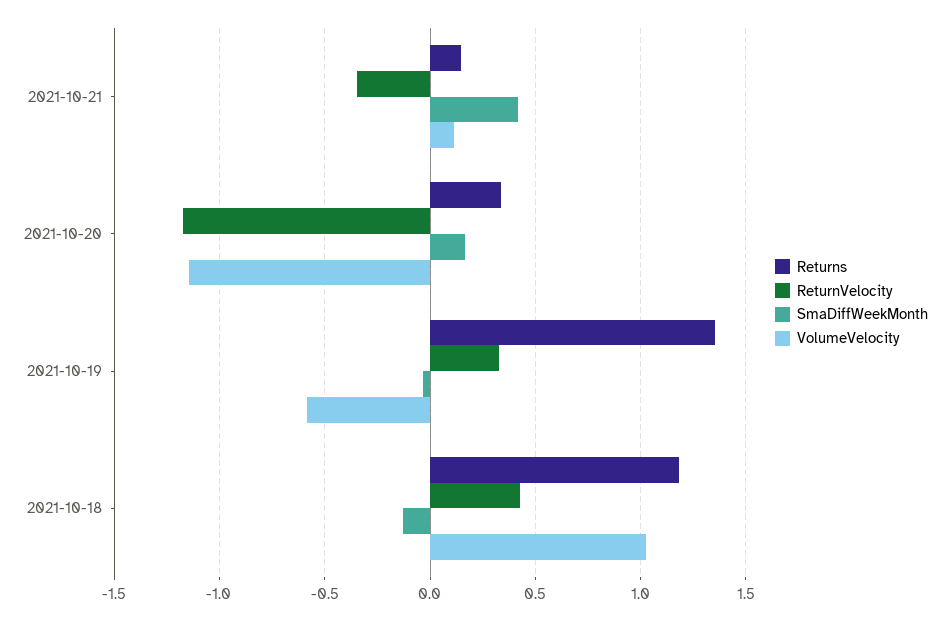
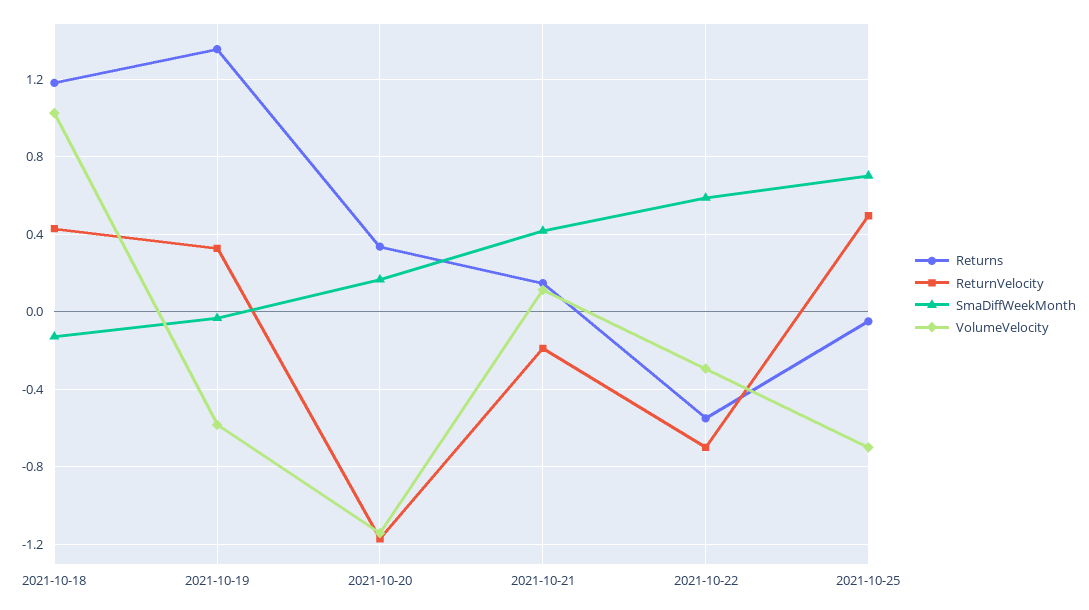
ReturnVelocity, 2021-10-21: -0.35 -> -0.2
Returns, 2021-10-22: none -> -0.55
ReturnVelocity, 2021-10-22: none -> -0.7
SmaDiffWeekMonth, 2021-10-22: none -> 0.6
VolumeVelocity, 2021-10-22: none -> -0.3
Returns, 2021-10-25: none -> -0.05
ReturnVelocity, 2021-10-25: none -> 0.5
SmaDiffWeekMonth, 2021-10-25: none -> 0.7
VolumeVelocity, 2021-10-25: none -> -0.7

